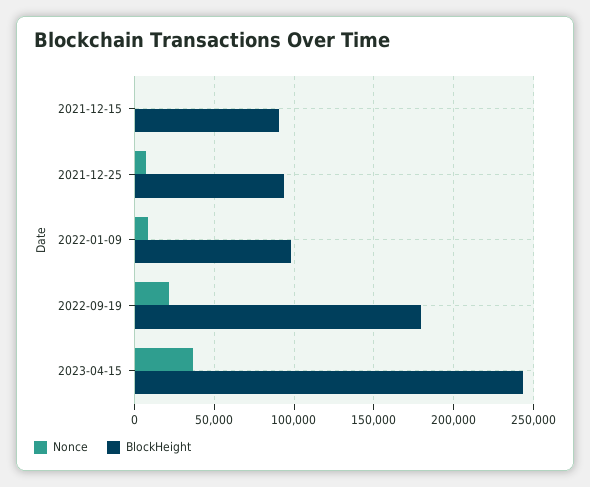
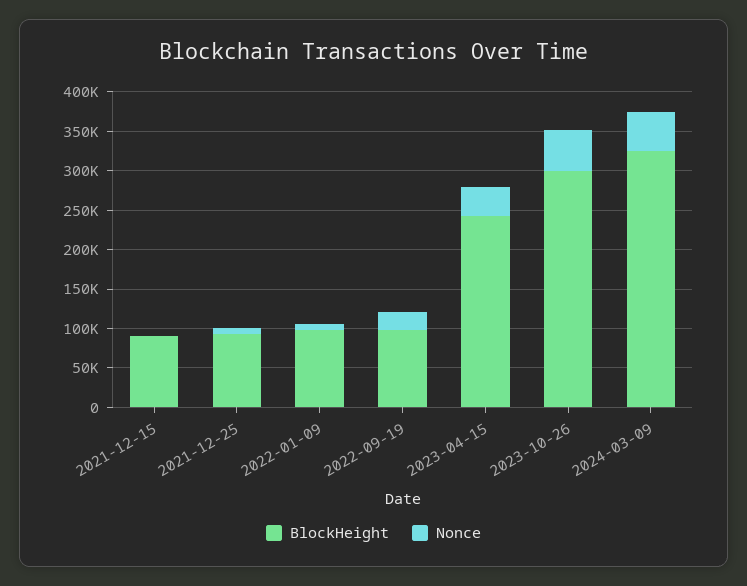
BlockHeight, 2022-09-19: 180000 -> 100000
BlockHeight, 2023-10-26: none -> 300000
Nonce, 2023-10-26: none -> 50000
BlockHeight, 2024-03-09: none -> 325000
Nonce, 2024-03-09: none -> 50000

